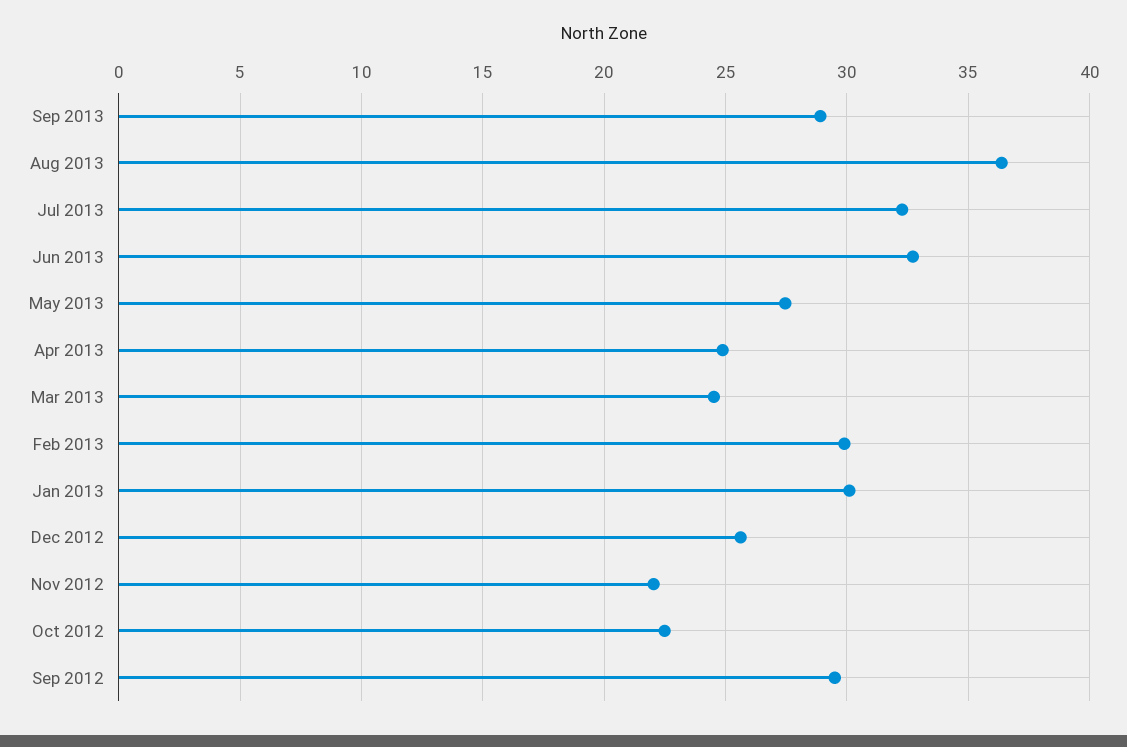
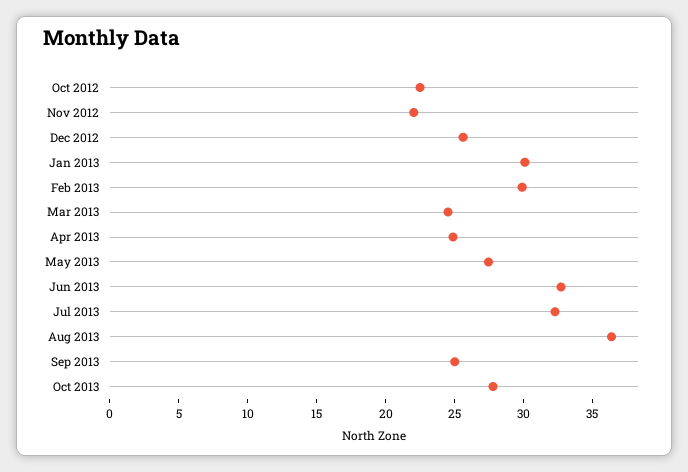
Sep 2013: 29 -> 25
Sep 2012: 29.5 -> none
Oct 2013: none -> 28

